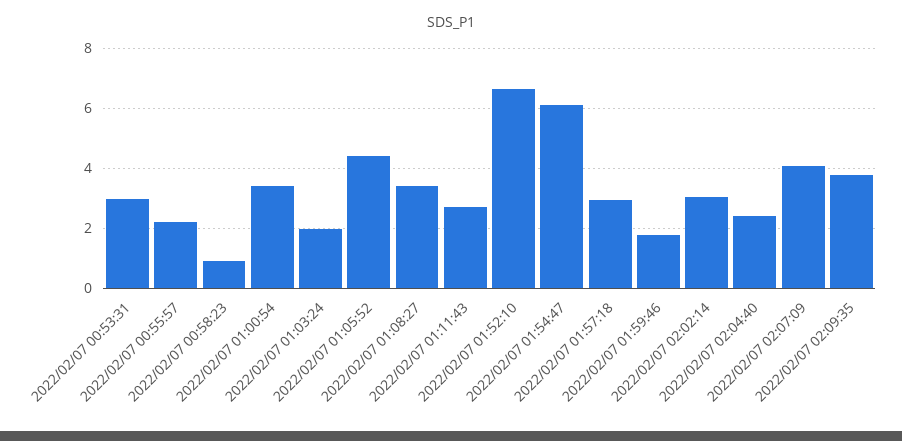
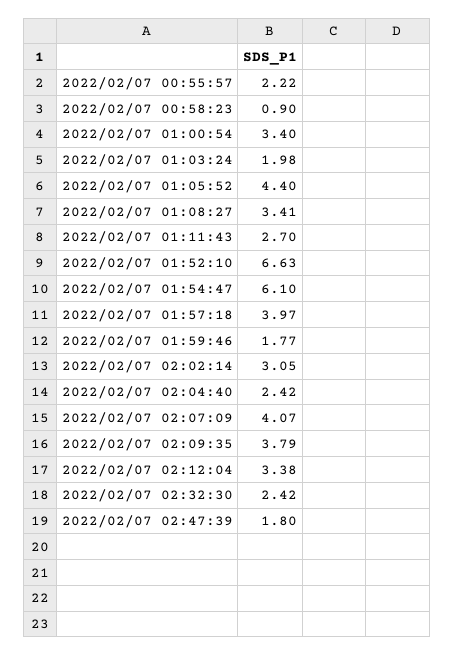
2022/02/07 00:53:31: 3 -> none
2022/02/07 01:57:18: 3 -> 3.97
2022/02/07 02:12:04: none -> 3.38
2022/02/07 02:32:30: none -> 2.42
2022/02/07 02:47:39: none -> 1.8

